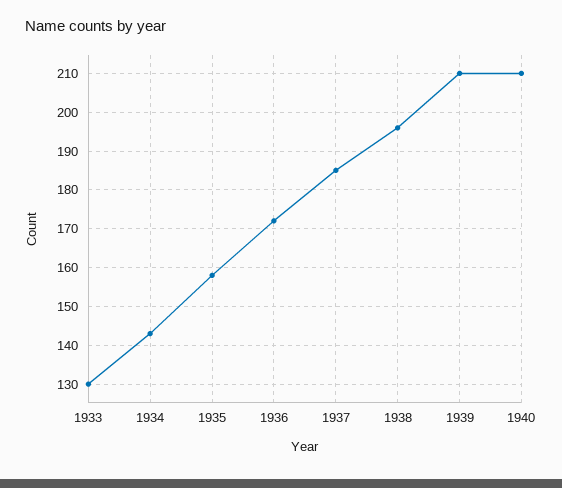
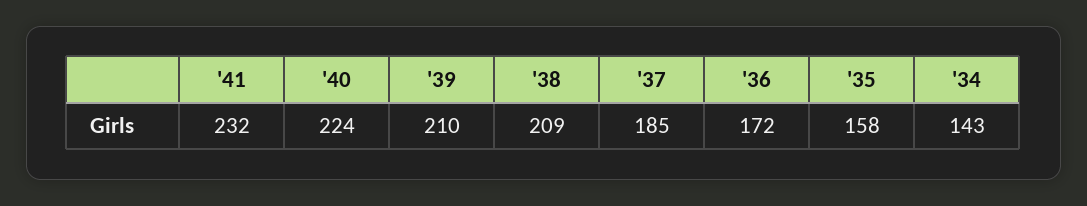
1933: 130 -> none
1938: 195 -> 209
1940: 210 -> 224
'41: none -> 232

